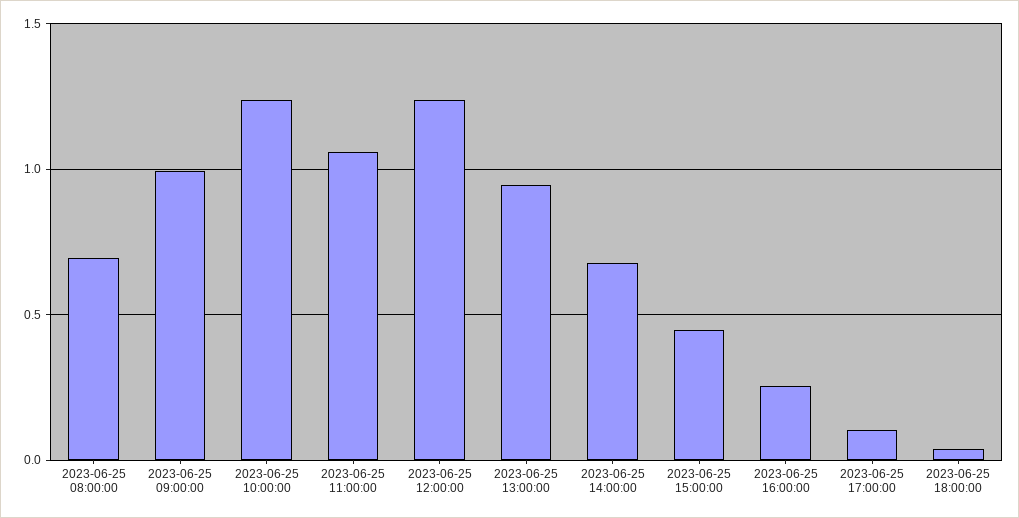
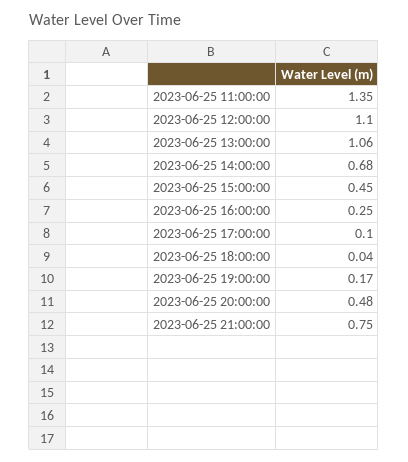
2023-06-25 08:00:00: 0.7 -> none
2023-06-25 09:00:00: 1 -> none
2023-06-25 10:00:00: 1.25 -> none
2023-06-25 11:00:00: 1.05 -> 1.35
2023-06-25 12:00:00: 1.25 -> 1.1
2023-06-25 13:00:00: 0.95 -> 1.06
2023-06-25 19:00:00: none -> 0.17
2023-06-25 20:00:00: none -> 0.48
2023-06-25 21:00:00: none -> 0.75

